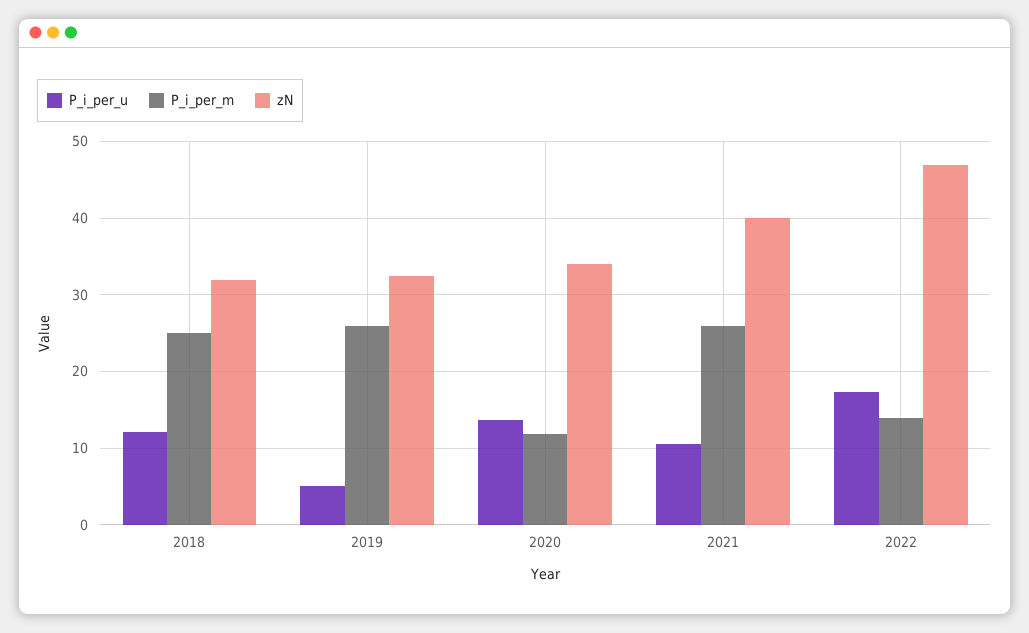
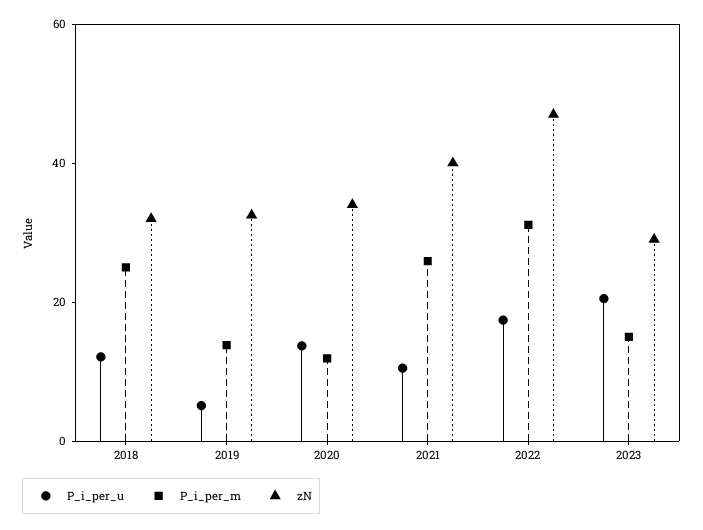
P_i_per_m, 2019: 26 -> 15
P_i_per_m, 2022: 14 -> 30
P_i_per_u, 2023: none -> 20
P_i_per_m, 2023: none -> 15
zN, 2023: none -> 30

